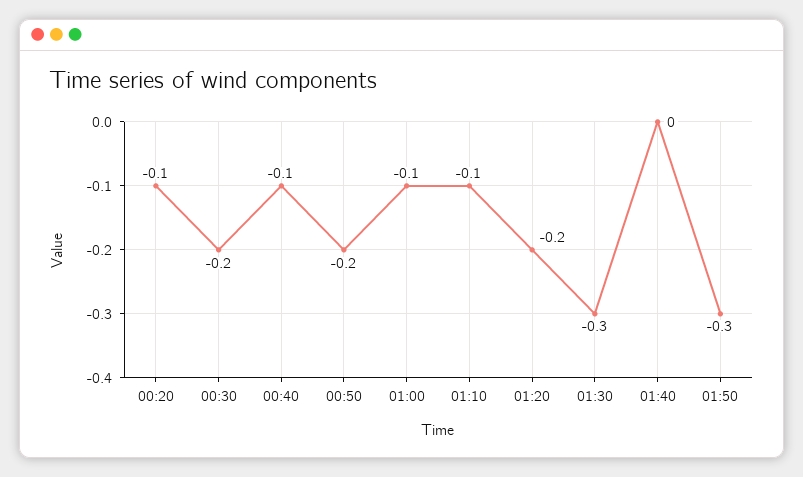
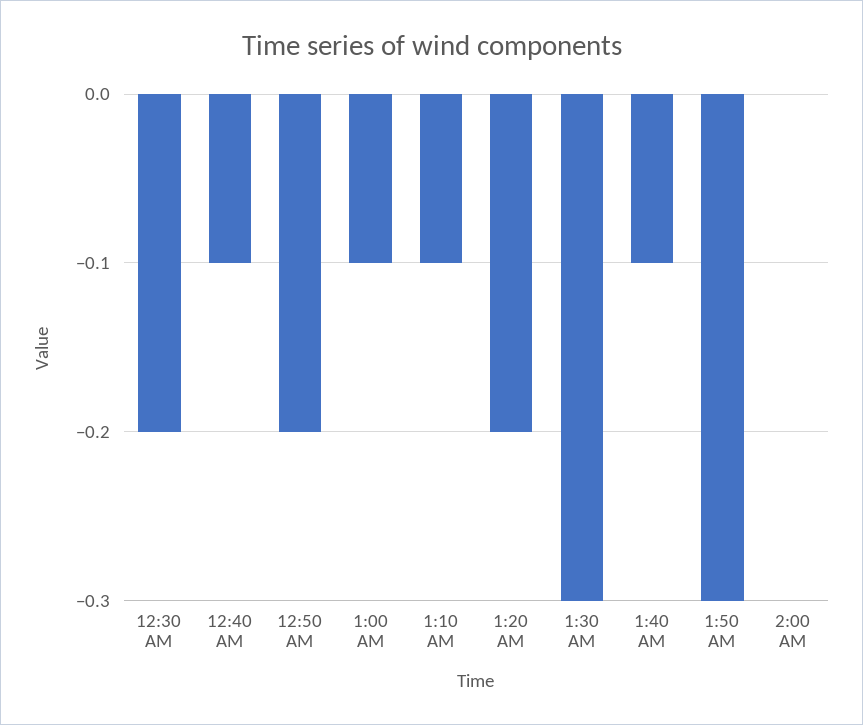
00:20: -0.1 -> none
01:40: 0 -> -0.1
2:00 AM: none -> 0

